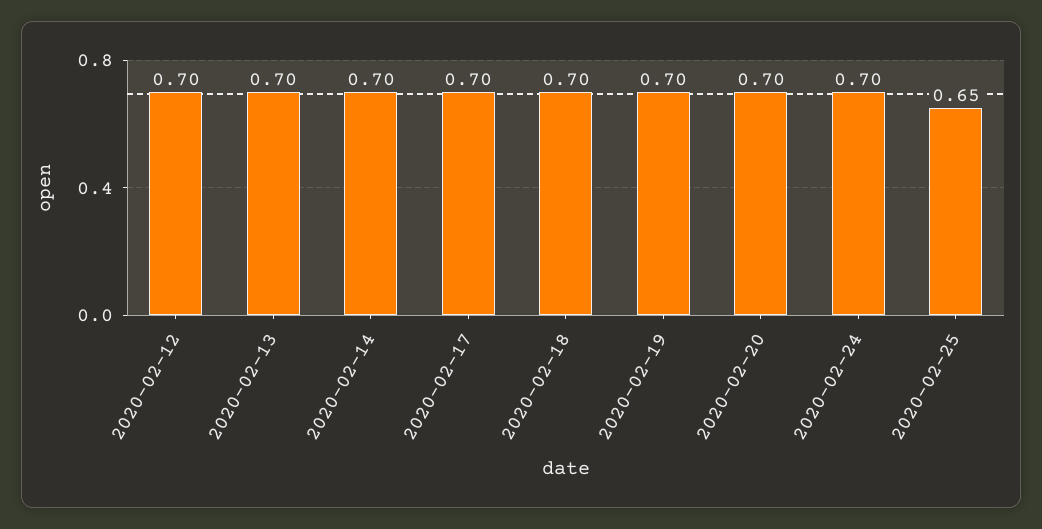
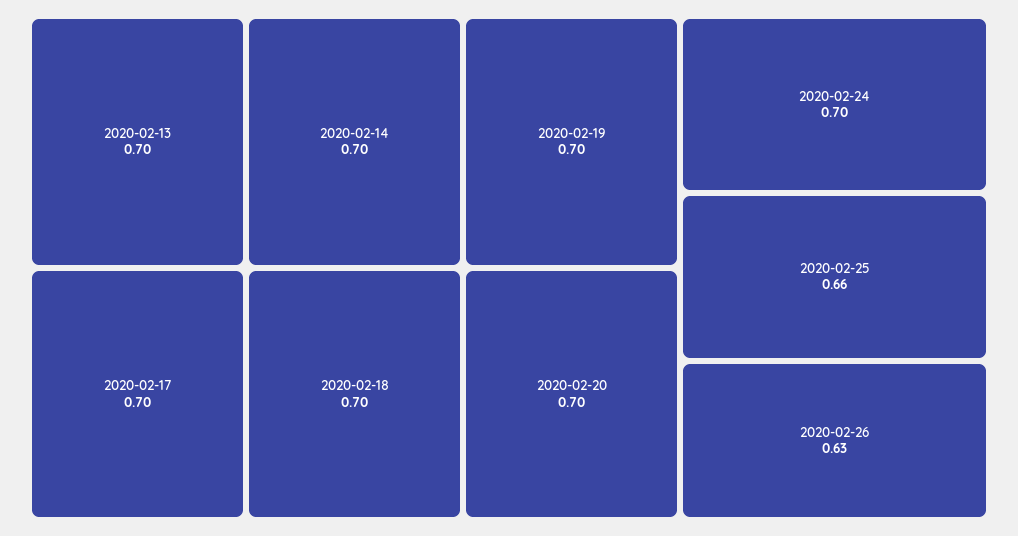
2020-02-12: 0.7 -> none
2020-02-25: 0.65 -> 0.66
2020-02-26: none -> 0.63

